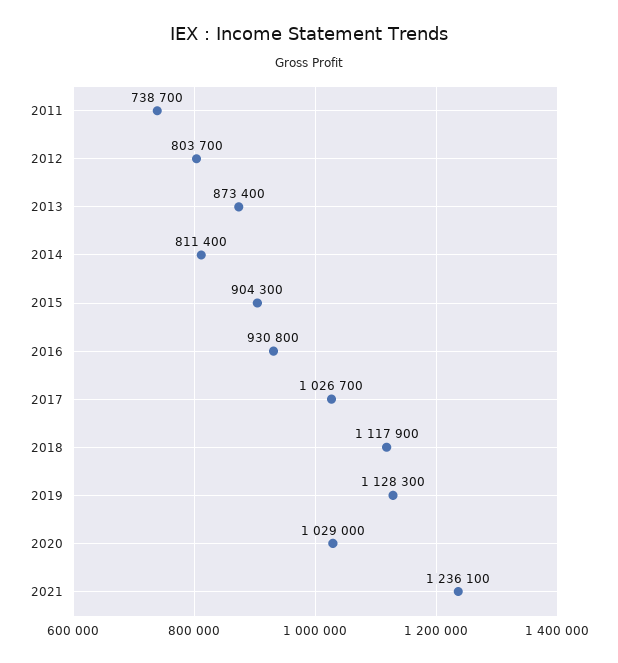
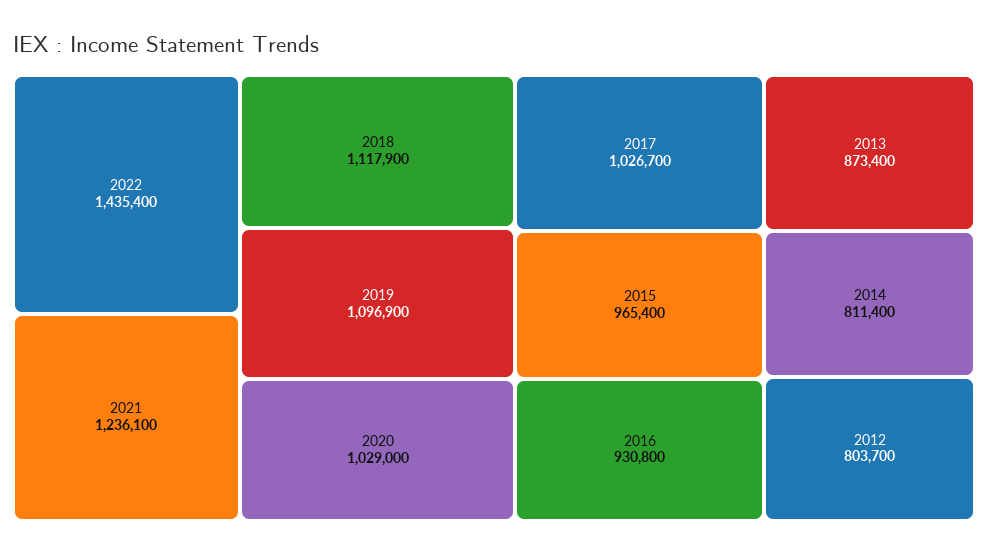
2011: 738700 -> none
2015: 904300 -> 965400
2019: 1128300 -> 1096900
2022: none -> 1435400

